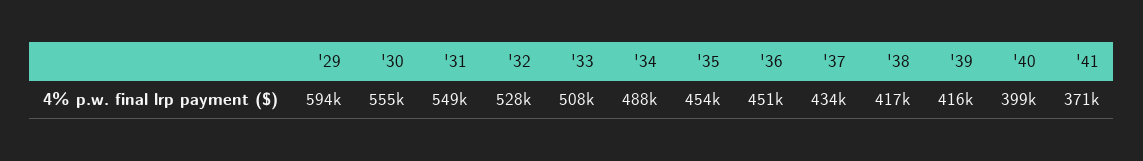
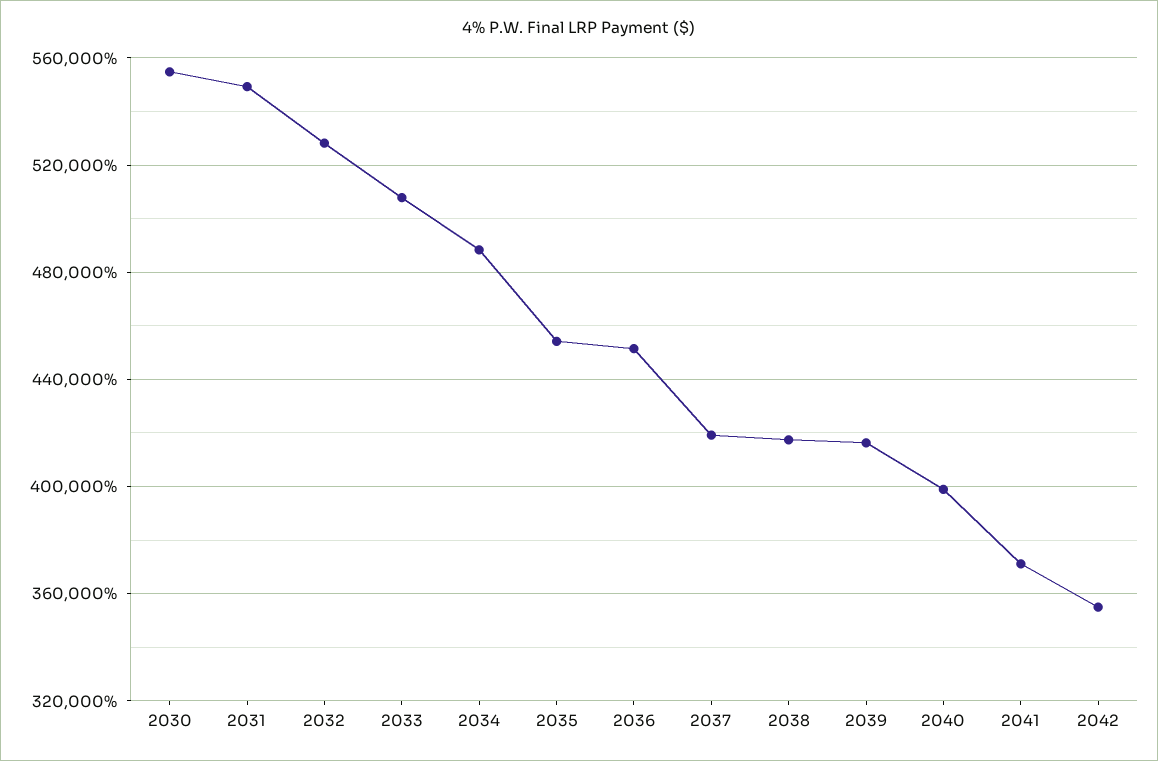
'29: 594000 -> none
'37: 434000 -> 420000
2042: none -> 355000

